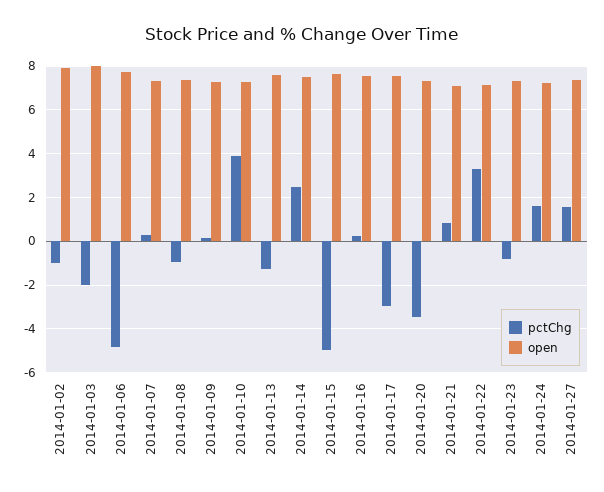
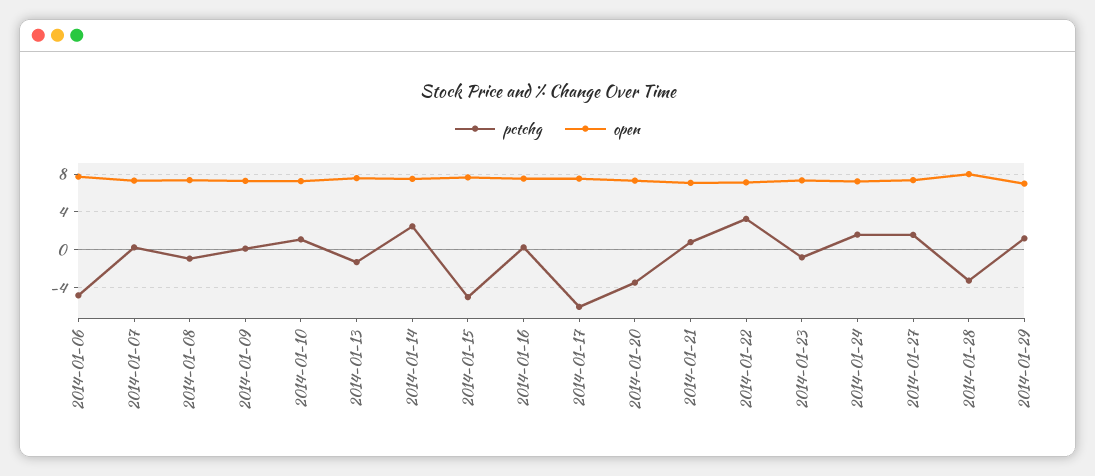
pctChg, 2014-01-02: -1 -> none
open, 2014-01-02: 8 -> none
pctChg, 2014-01-03: -2 -> none
open, 2014-01-03: 8 -> none
pctChg, 2014-01-10: 4 -> 1
pctChg, 2014-01-17: -3 -> -6
pctChg, 2014-01-28: none -> -3
open, 2014-01-28: none -> 8
pctChg, 2014-01-29: none -> 1
open, 2014-01-29: none -> 7

